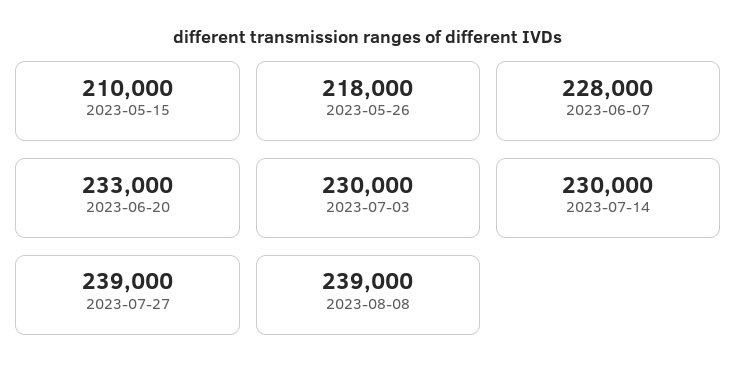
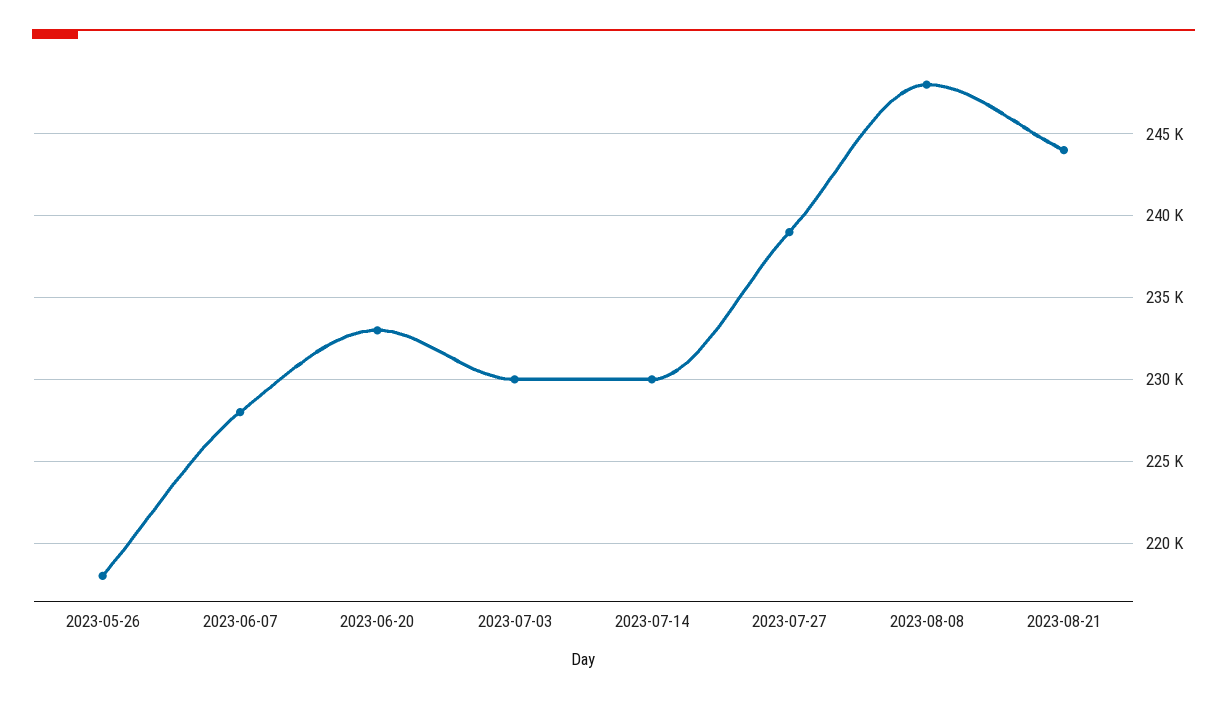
2023-05-15: 210000 -> none
2023-08-08: 239000 -> 248000
2023-08-21: none -> 244000

